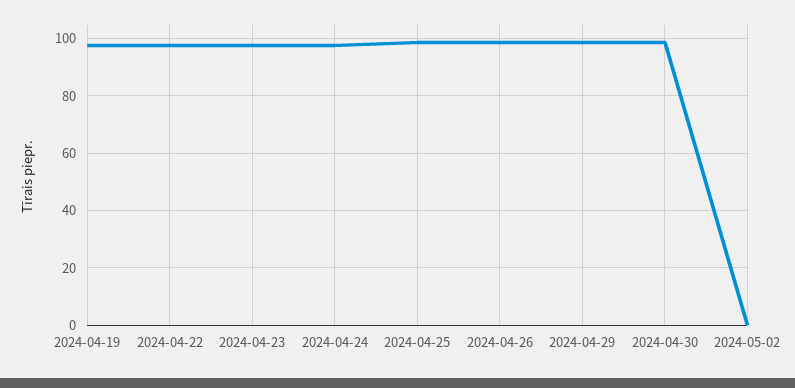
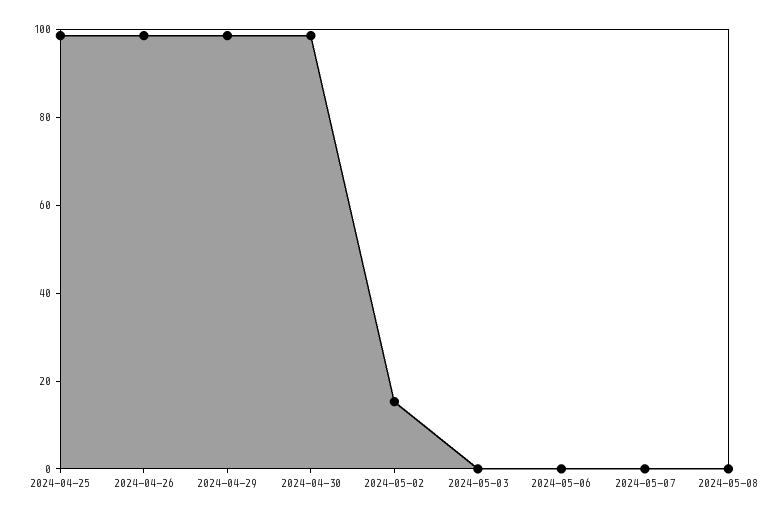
2024-04-19: 97.5 -> none
2024-04-22: 97.5 -> none
2024-04-23: 97.5 -> none
2024-04-24: 97.5 -> none
2024-05-02: 0 -> 15
2024-05-03: none -> 0
2024-05-06: none -> 0
2024-05-07: none -> 0
2024-05-08: none -> 0

